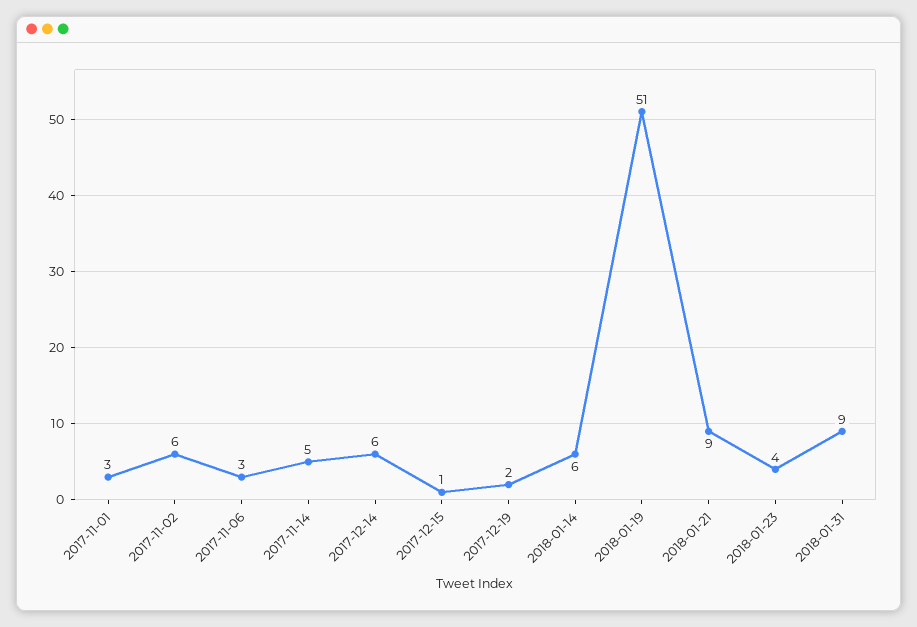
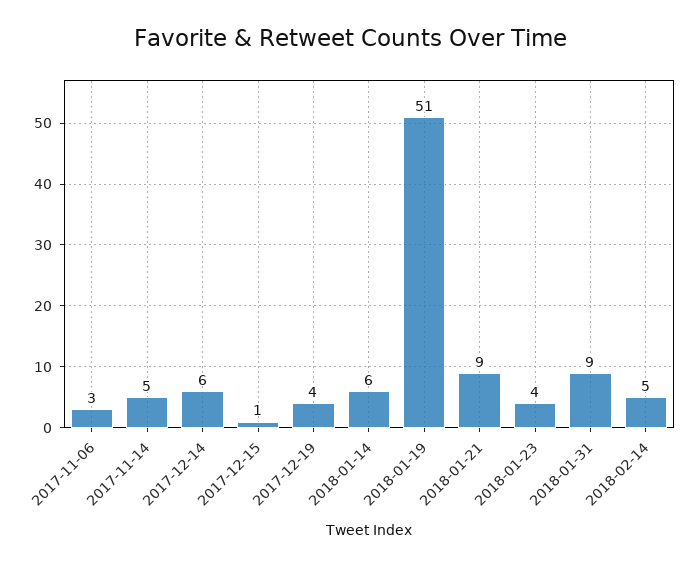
2017-11-01: 3 -> none
2017-11-02: 6 -> none
2017-12-19: 2 -> 4
2018-02-14: none -> 5

